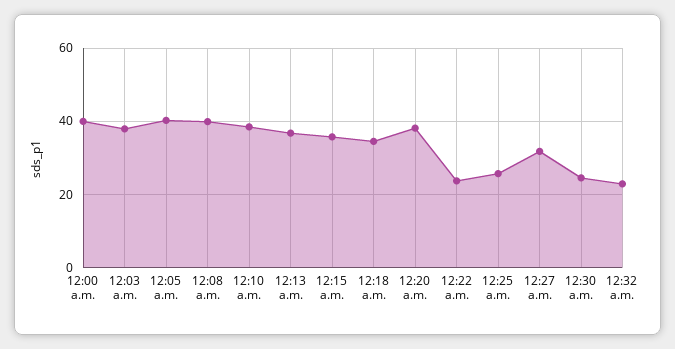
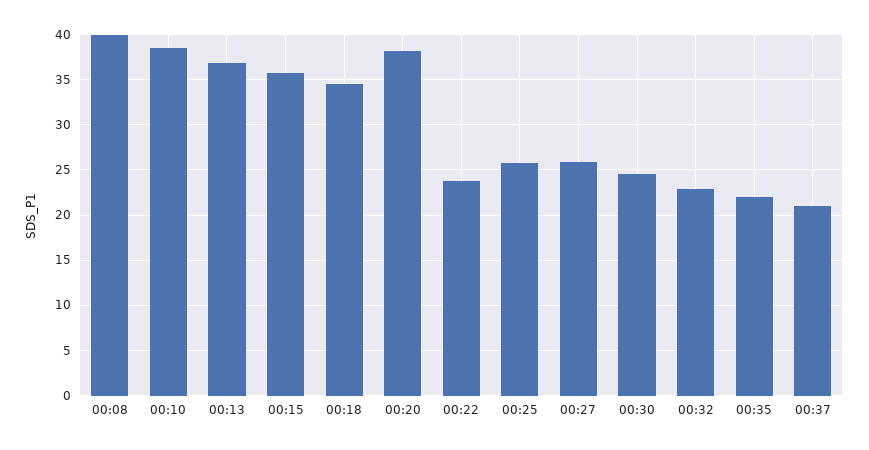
12:00 a.m.: 40 -> none
12:03 a.m.: 38 -> none
12:05 a.m.: 40 -> none
12:27 a.m.: 32 -> 26
00:35: none -> 22
00:37: none -> 21

